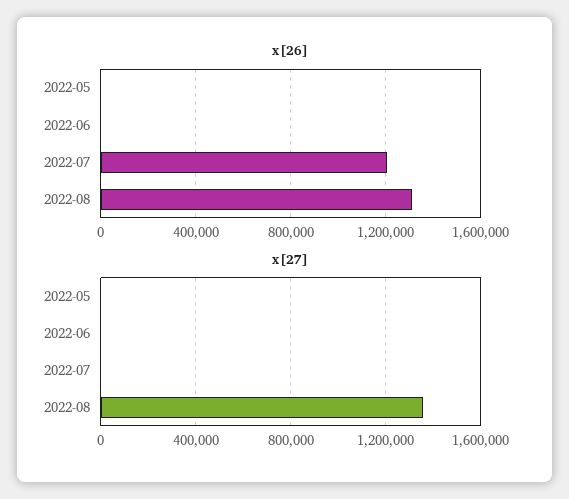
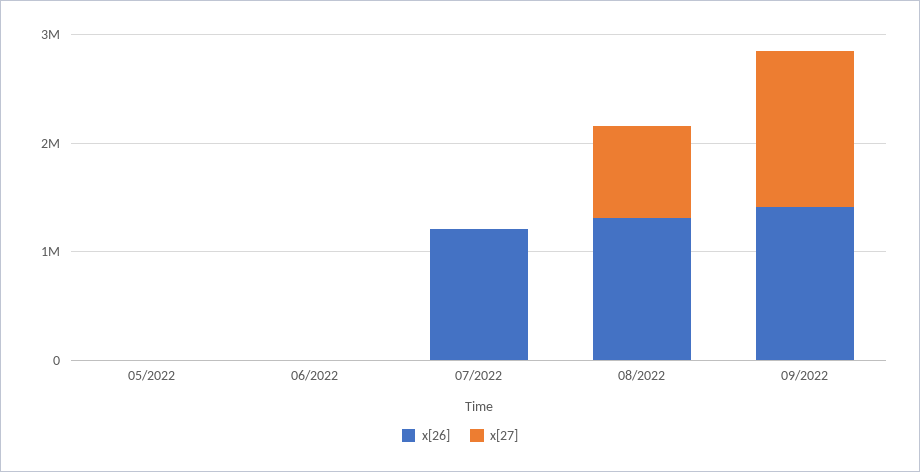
x[27], 2022-08: 1350000 -> 800000
x[26], 09/2022: none -> 1400000
x[27], 09/2022: none -> 1400000

